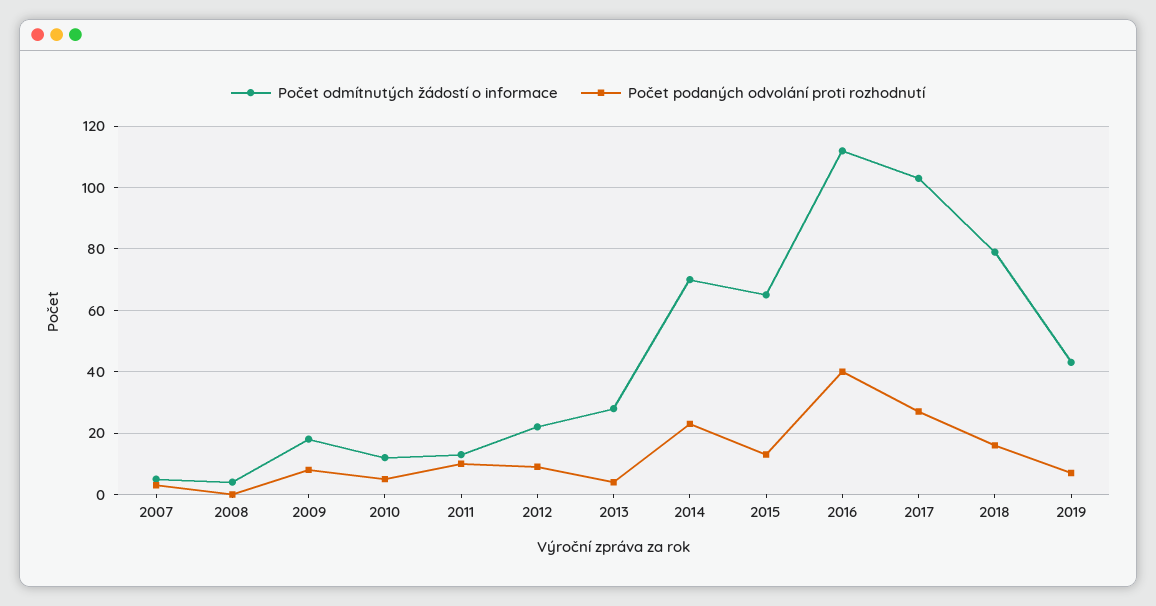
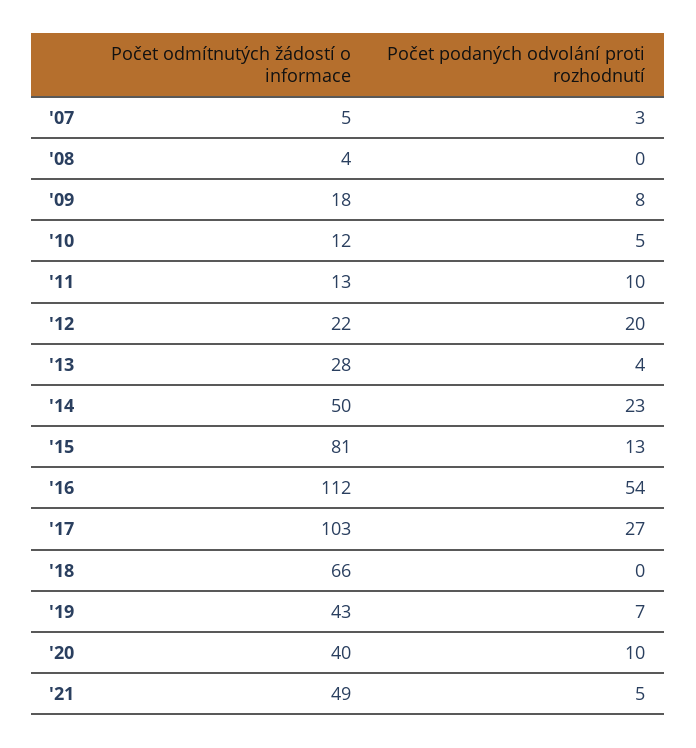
Počet podaných odvolání proti rozhodnutí, 2012: 10 -> 20
Počet odmítnutých žádostí o informace, 2014: 70 -> 50
Počet odmítnutých žádostí o informace, 2015: 65 -> 81
Počet podaných odvolání proti rozhodnutí, 2016: 40 -> 54
Počet odmítnutých žádostí o informace, 2018: 80 -> 66
Počet podaných odvolání proti rozhodnutí, 2018: 15 -> 0
Počet odmítnutých žádostí o informace, '20: none -> 40
Počet podaných odvolání proti rozhodnutí, '20: none -> 10
Počet odmítnutých žádostí o informace, '21: none -> 49
Počet podaných odvolání proti rozhodnutí, '21: none -> 5

